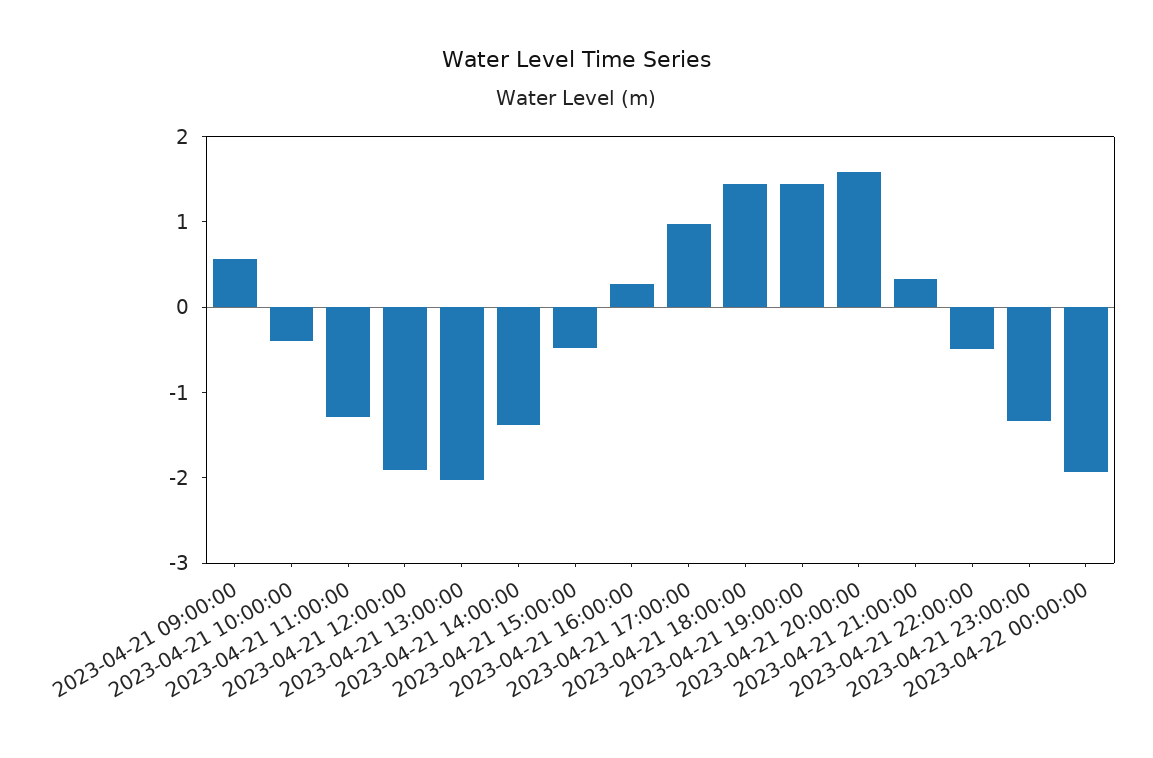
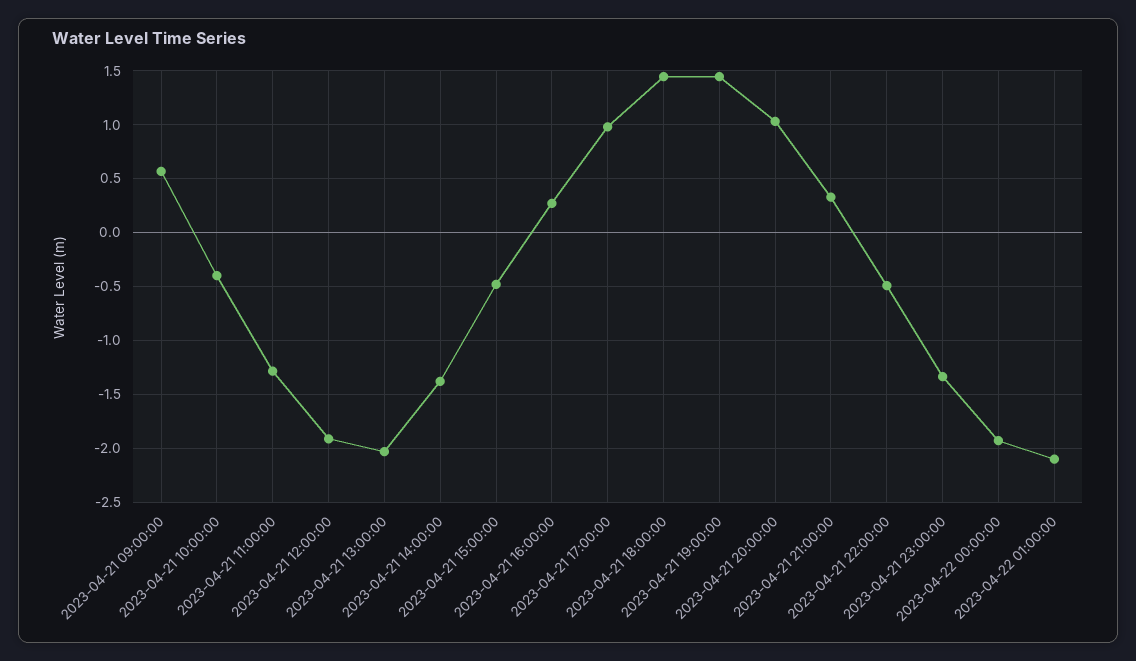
2023-04-21 20:00:00: 1.6 -> 1
2023-04-22 01:00:00: none -> -2.1

